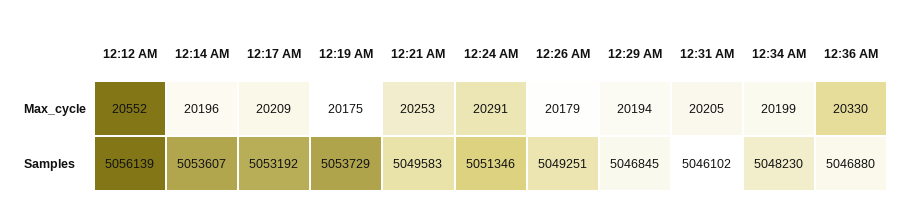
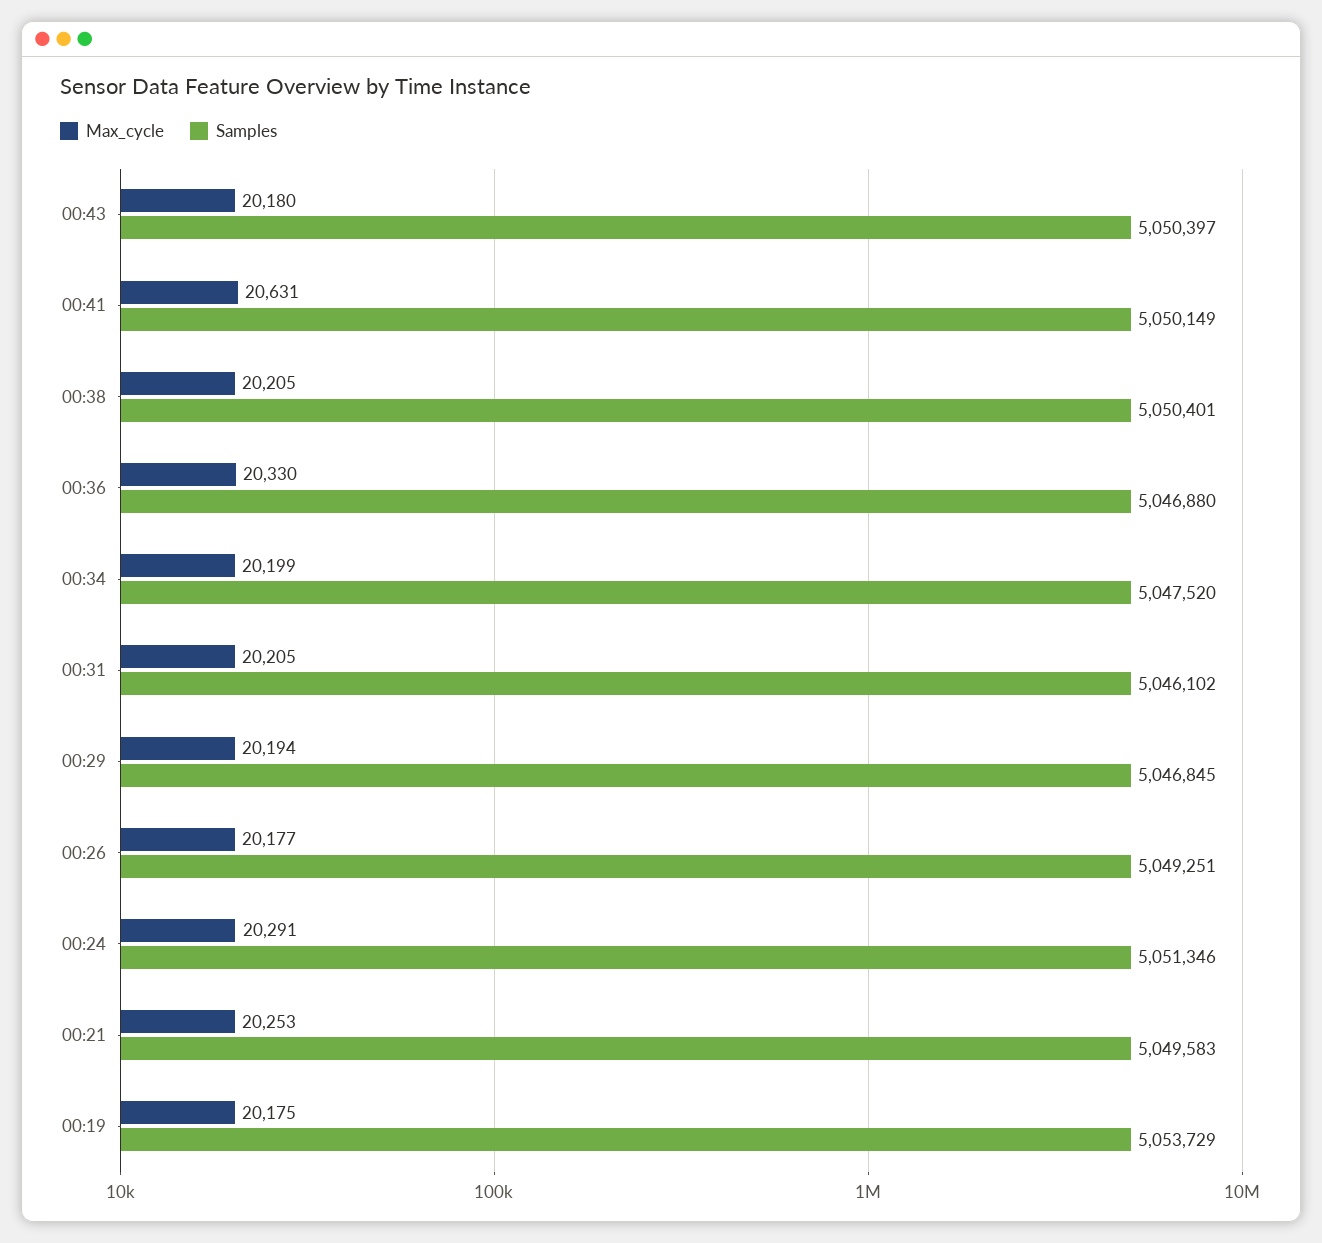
Max_cycle, 12:12 AM: 20552 -> none
Max_cycle, 12:14 AM: 20196 -> none
Max_cycle, 12:17 AM: 20209 -> none
Max_cycle, 12:26 AM: 20179 -> 20177
Samples, 12:12 AM: 5056139 -> none
Samples, 12:14 AM: 5053607 -> none
Samples, 12:17 AM: 5053192 -> none
Samples, 12:34 AM: 5048230 -> 5047520
Max_cycle, 00:43: none -> 20180
Samples, 00:43: none -> 5050397
Max_cycle, 00:41: none -> 20631
Samples, 00:41: none -> 5050149
Max_cycle, 00:38: none -> 20205
Samples, 00:38: none -> 5050401

